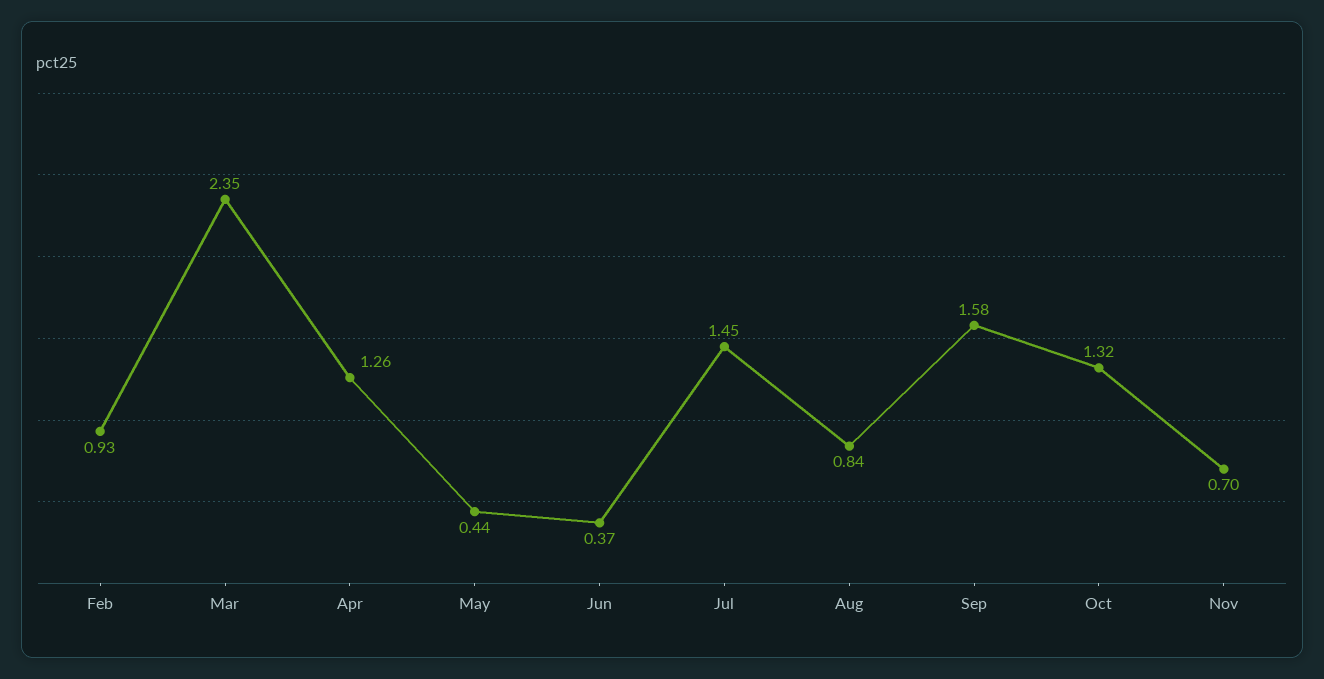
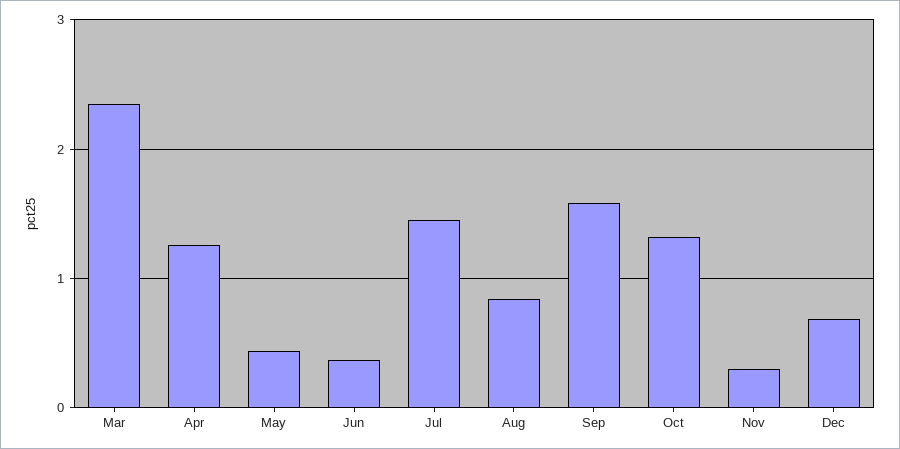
Feb: 0.93 -> none
Nov: 0.7 -> 0.3
Dec: none -> 0.7

